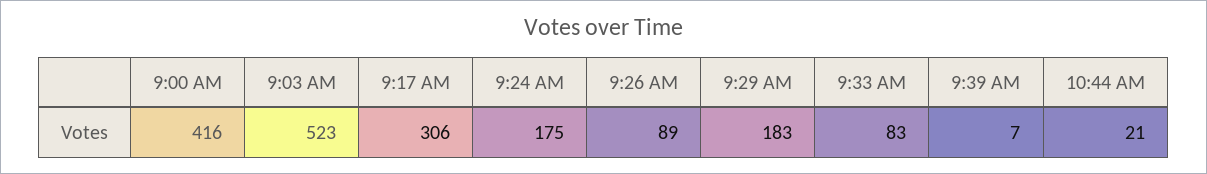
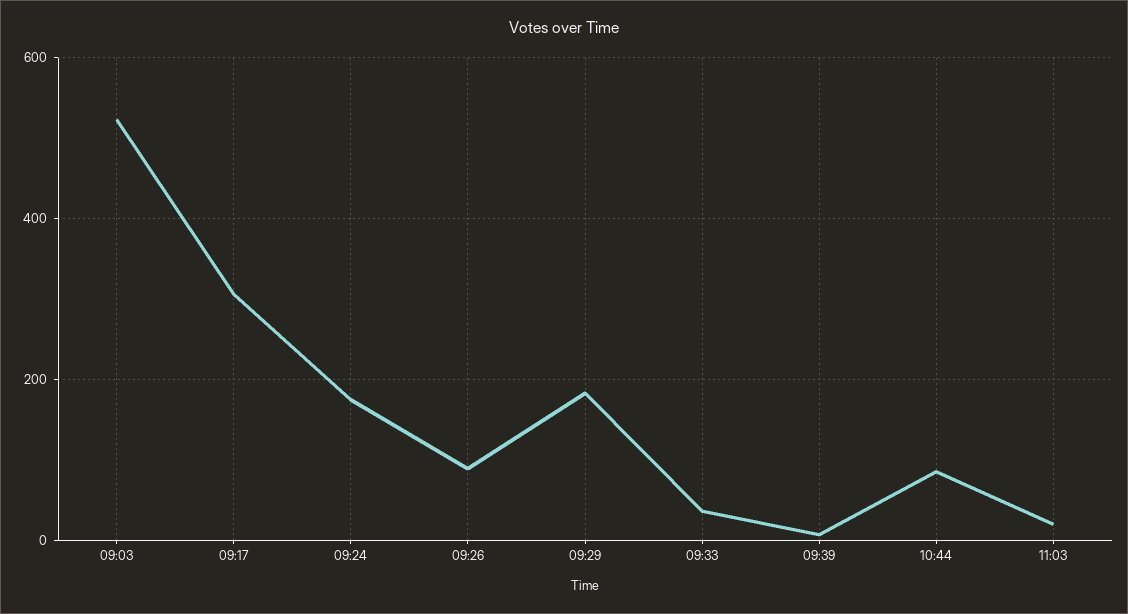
9:00 AM: 416 -> none
9:33 AM: 83 -> 40
10:44 AM: 21 -> 80
11:03: none -> 20

